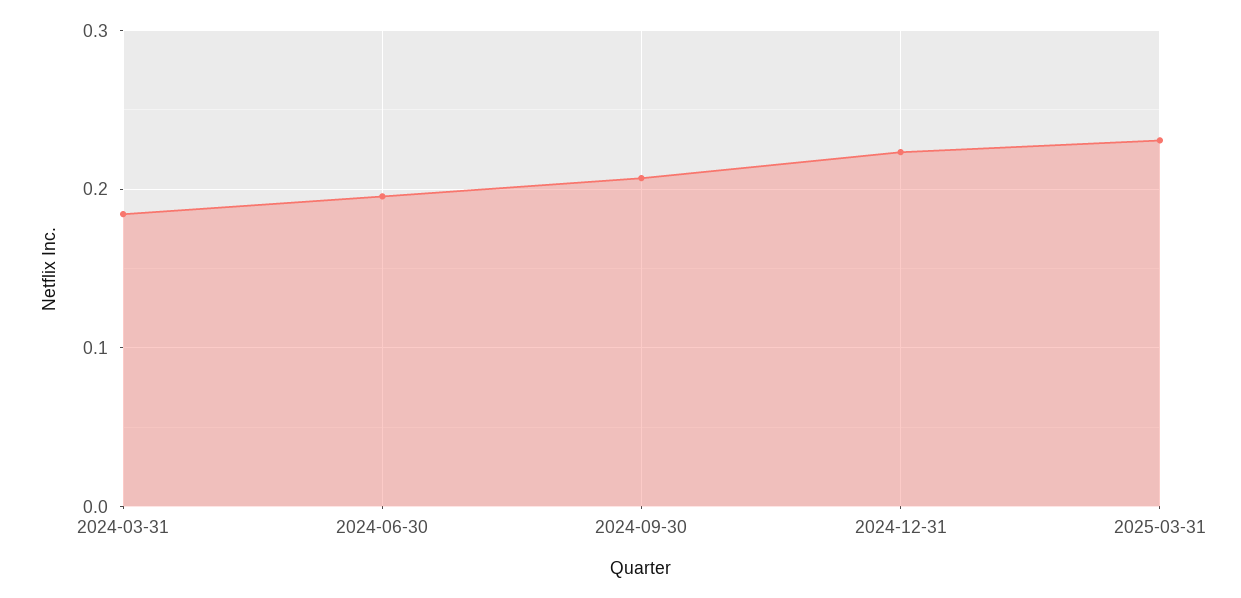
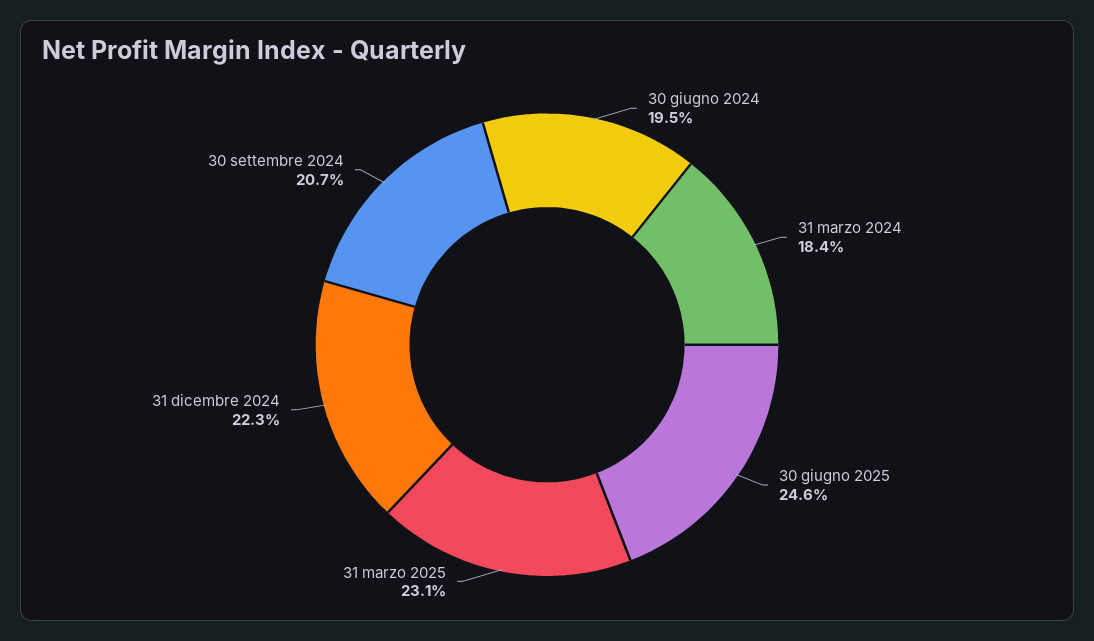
30 giugno 2025: none -> 0.246

